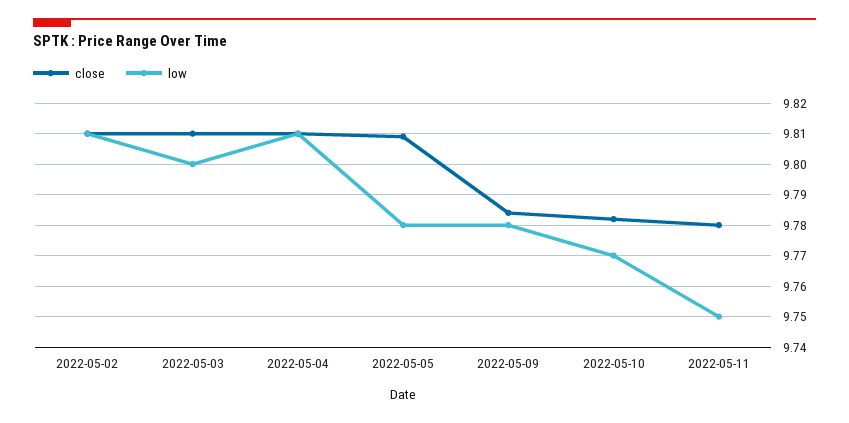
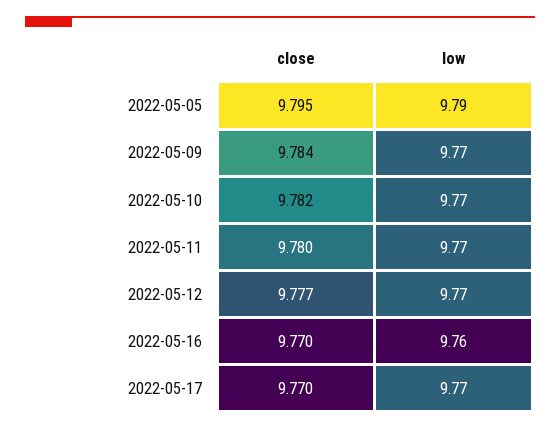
close, 2022-05-02: 9.81 -> none
low, 2022-05-02: 9.81 -> none
close, 2022-05-03: 9.81 -> none
low, 2022-05-03: 9.8 -> none
close, 2022-05-04: 9.81 -> none
low, 2022-05-04: 9.81 -> none
close, 2022-05-05: 9.81 -> 9.795
low, 2022-05-05: 9.78 -> 9.79
low, 2022-05-09: 9.78 -> 9.77
low, 2022-05-11: 9.75 -> 9.77
close, 2022-05-12: none -> 9.777
low, 2022-05-12: none -> 9.77
close, 2022-05-16: none -> 9.77
low, 2022-05-16: none -> 9.76
close, 2022-05-17: none -> 9.77
low, 2022-05-17: none -> 9.77

